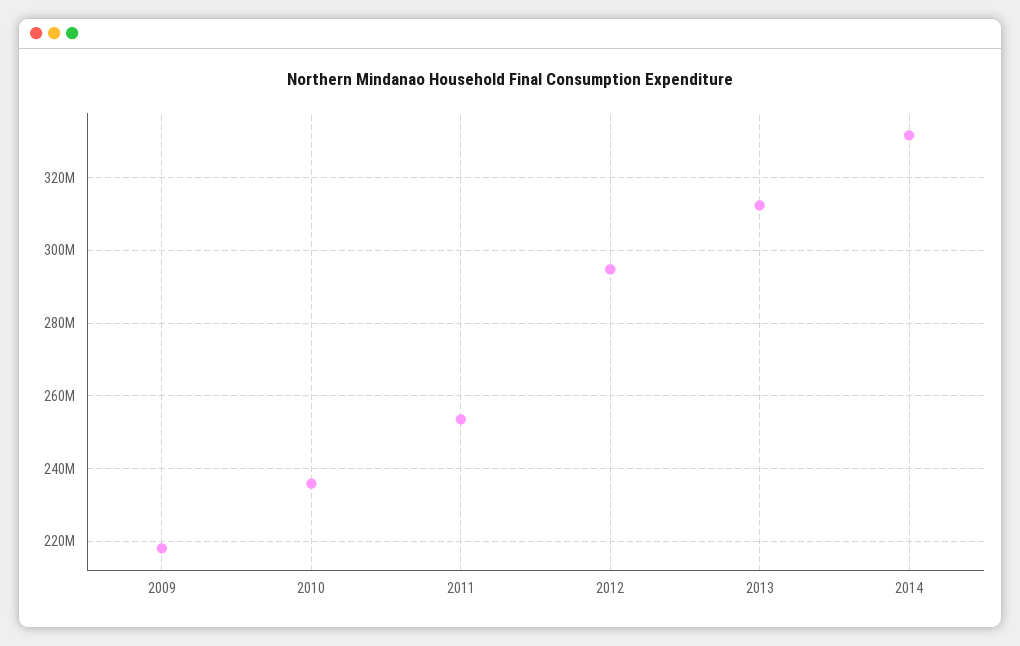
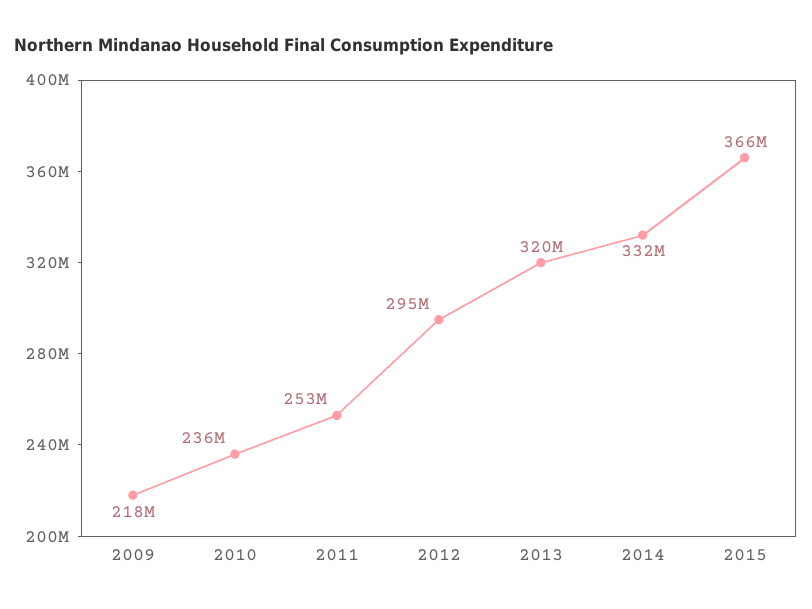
2013: 312000000 -> 320000000
2015: none -> 366000000

